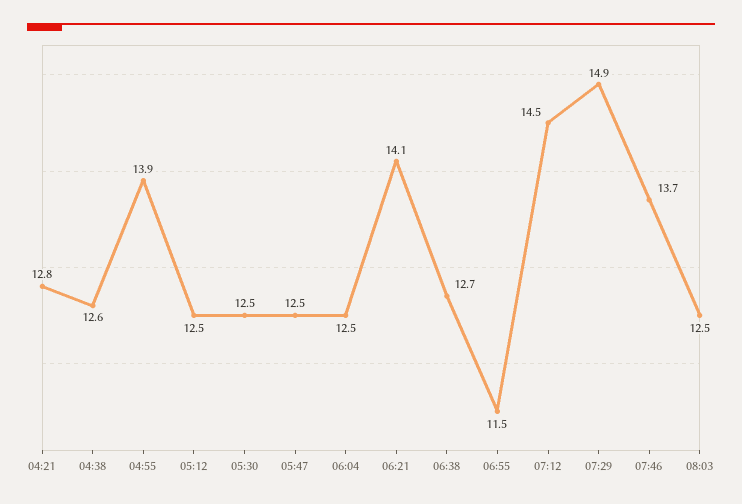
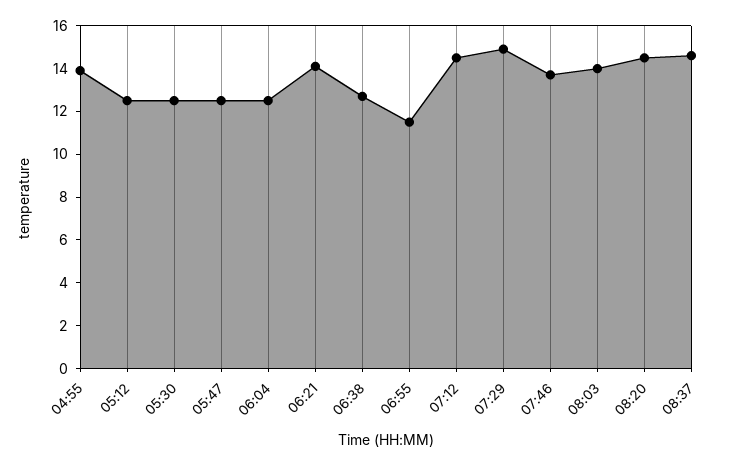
04:21: 12.8 -> none
04:38: 12.6 -> none
08:03: 12.5 -> 14
08:20: none -> 14.5
08:37: none -> 14.5

